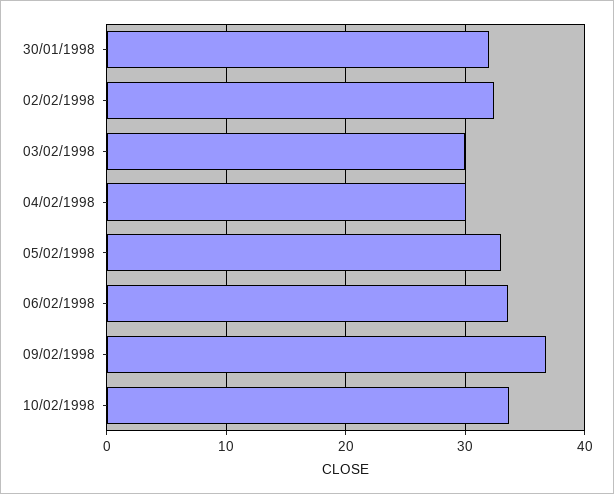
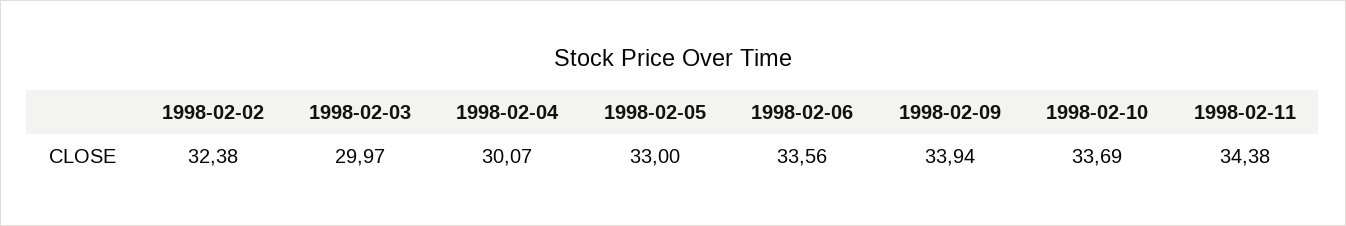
30/01/1998: 32 -> none
09/02/1998: 37 -> 33.94
1998-02-11: none -> 34.38

